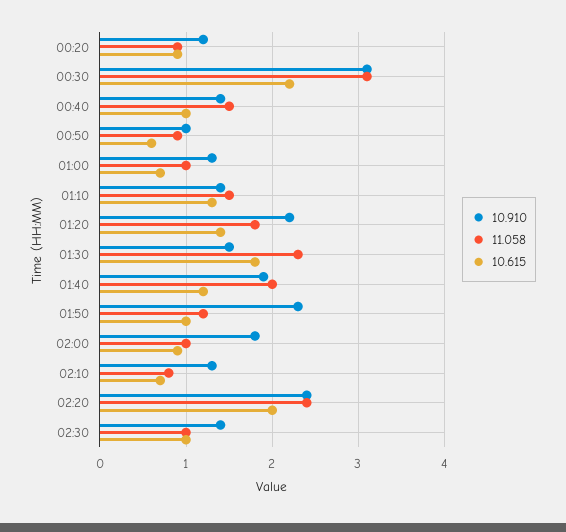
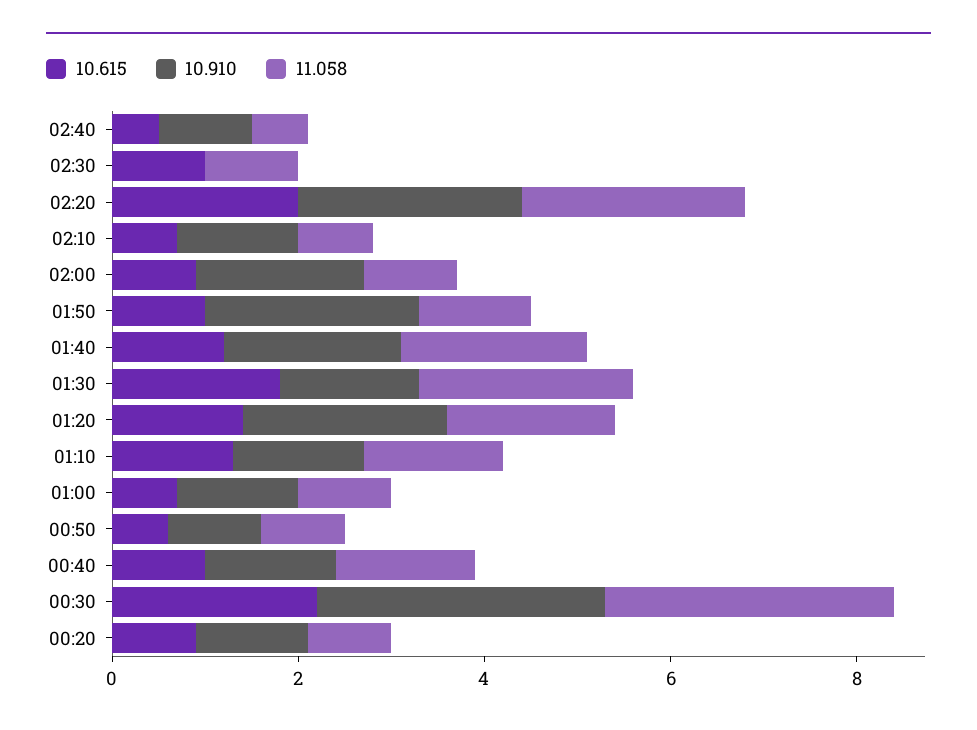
10.910, 02:30: 1.4 -> 0
10.615, 02:40: none -> 0.5
10.910, 02:40: none -> 1
11.058, 02:40: none -> 0.5

